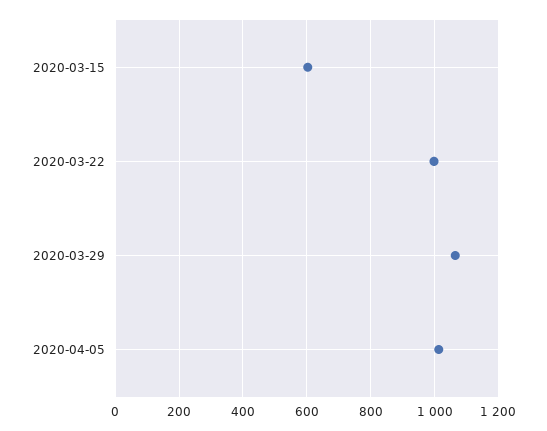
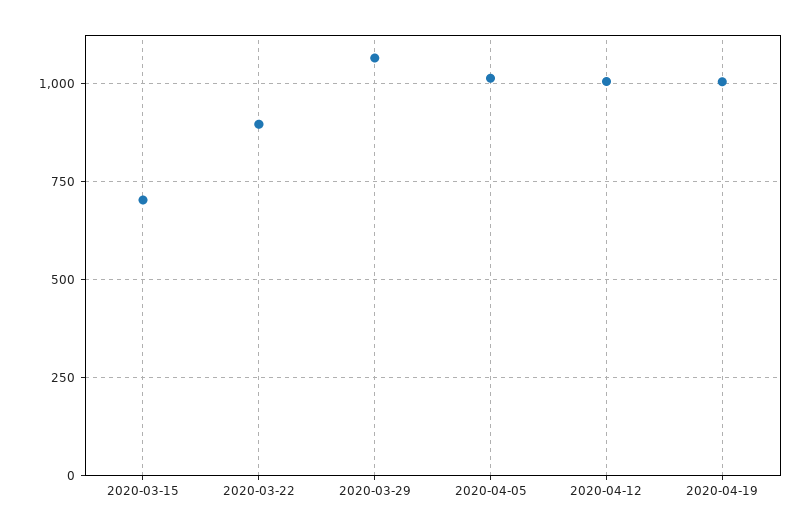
2020-03-15: 600 -> 700
2020-03-22: 1000 -> 900
2020-04-12: none -> 1000
2020-04-19: none -> 1000

